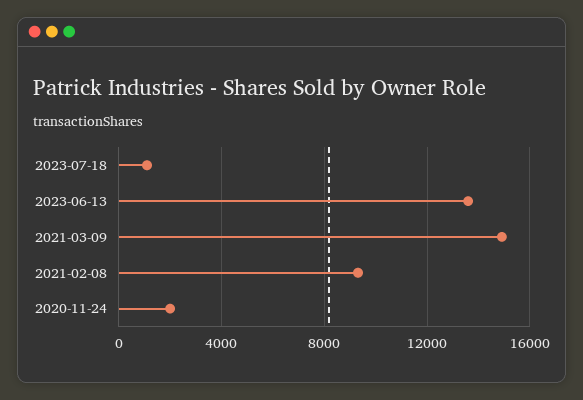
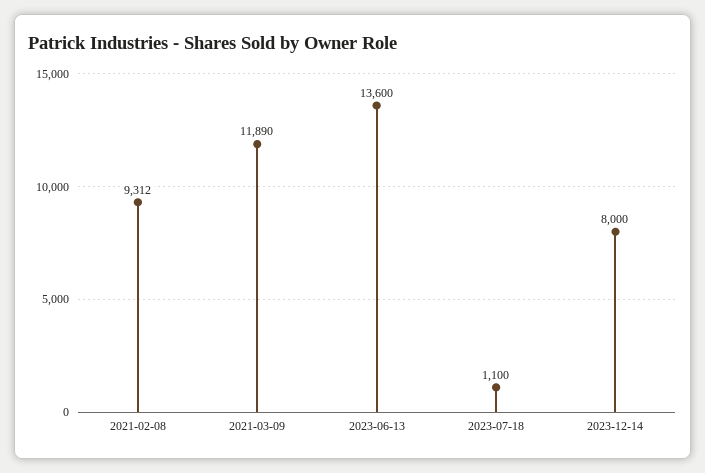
2021-03-09: 15000 -> 11890
2020-11-24: 2000 -> none
2023-12-14: none -> 8000

